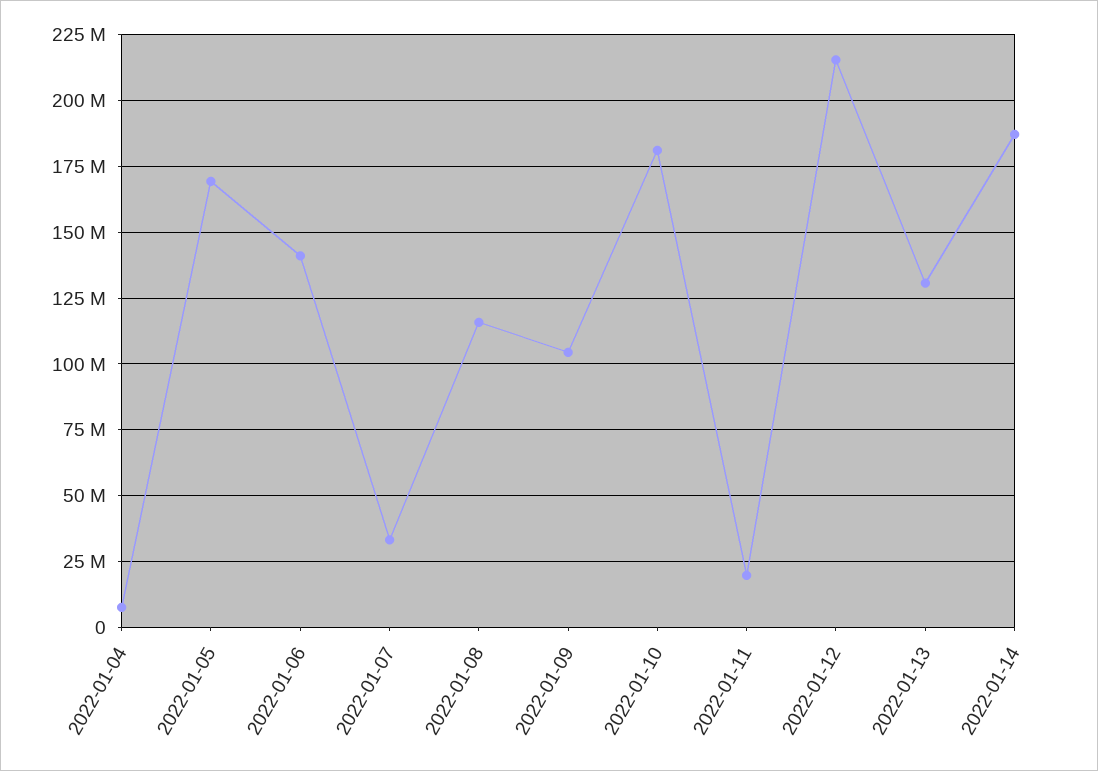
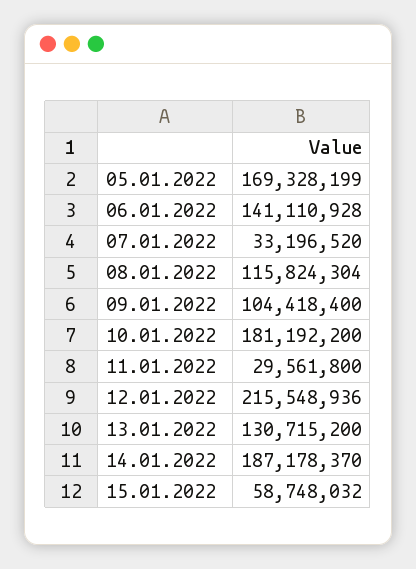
2022-01-04: 7500000 -> none
2022-01-11: 20000000 -> 29561800
15.01.2022: none -> 58748032

